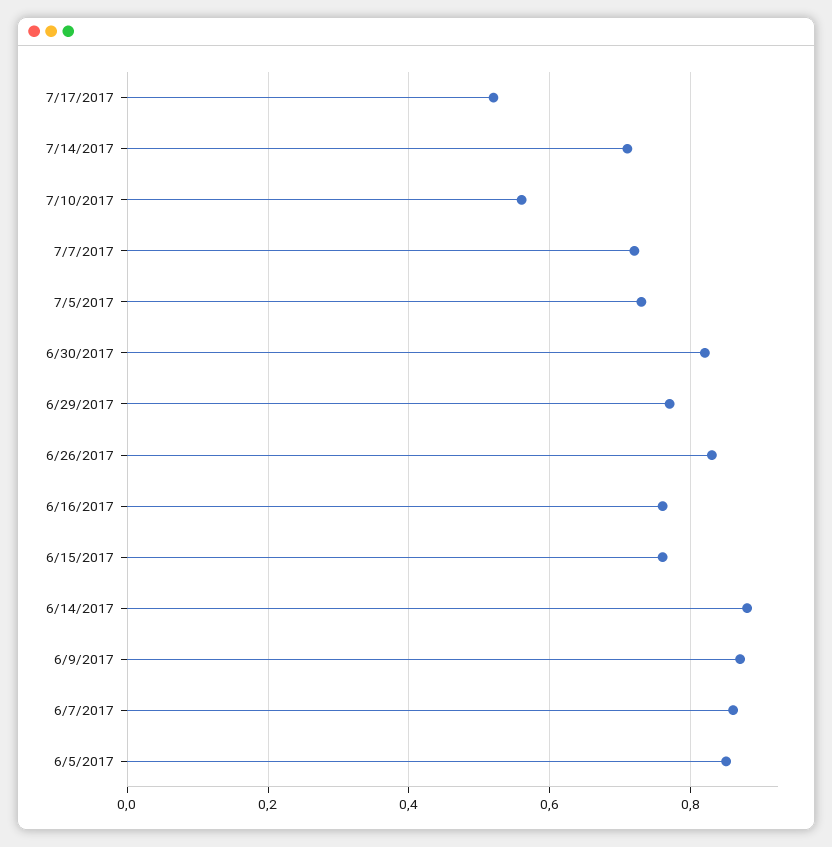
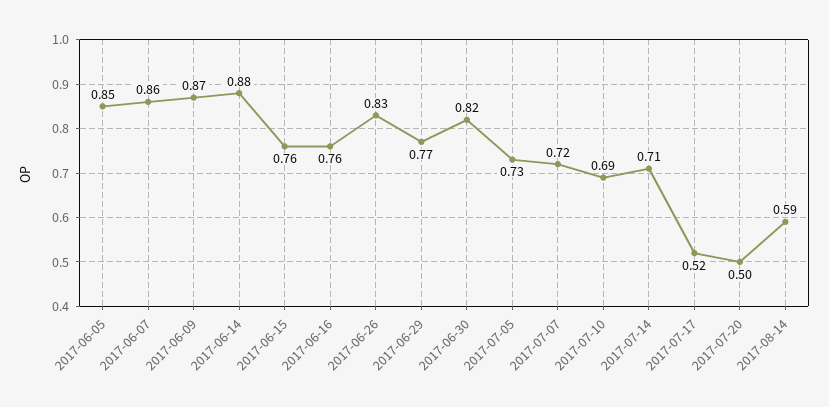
7/10/2017: 0.55 -> 0.69
2017-07-20: none -> 0.5
2017-08-14: none -> 0.59

